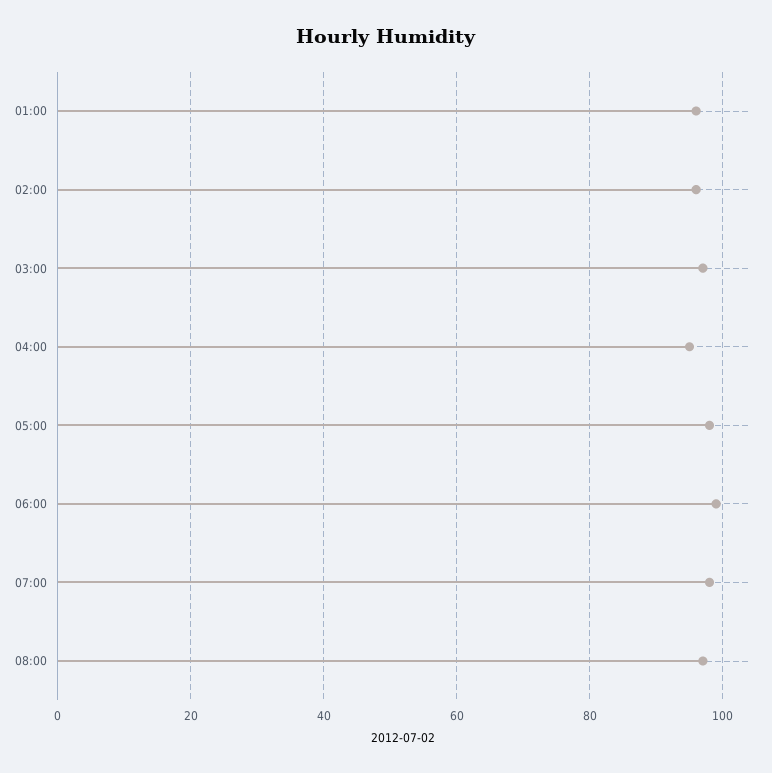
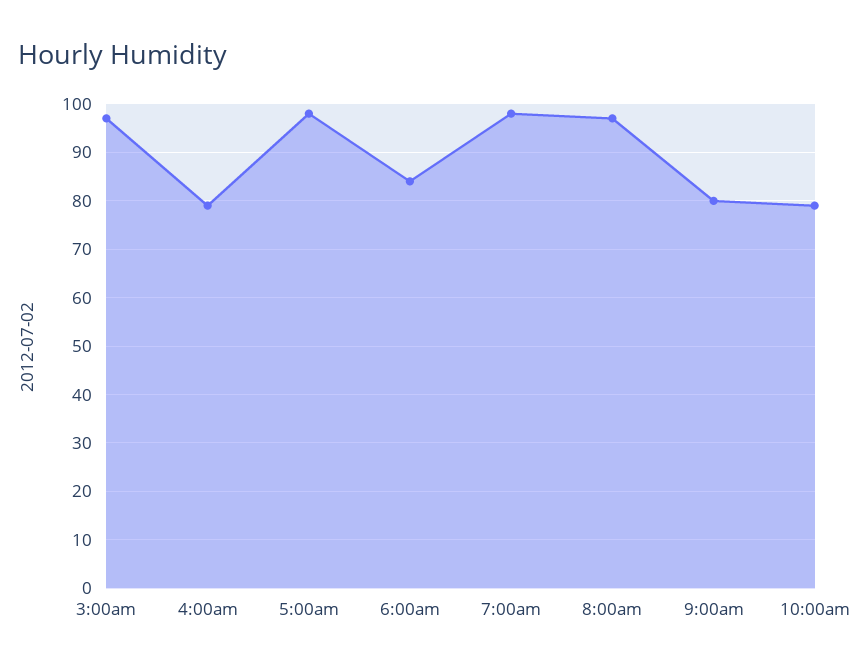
01:00: 95 -> none
02:00: 95 -> none
04:00: 95 -> 80
06:00: 100 -> 85
9:00am: none -> 80
10:00am: none -> 80

